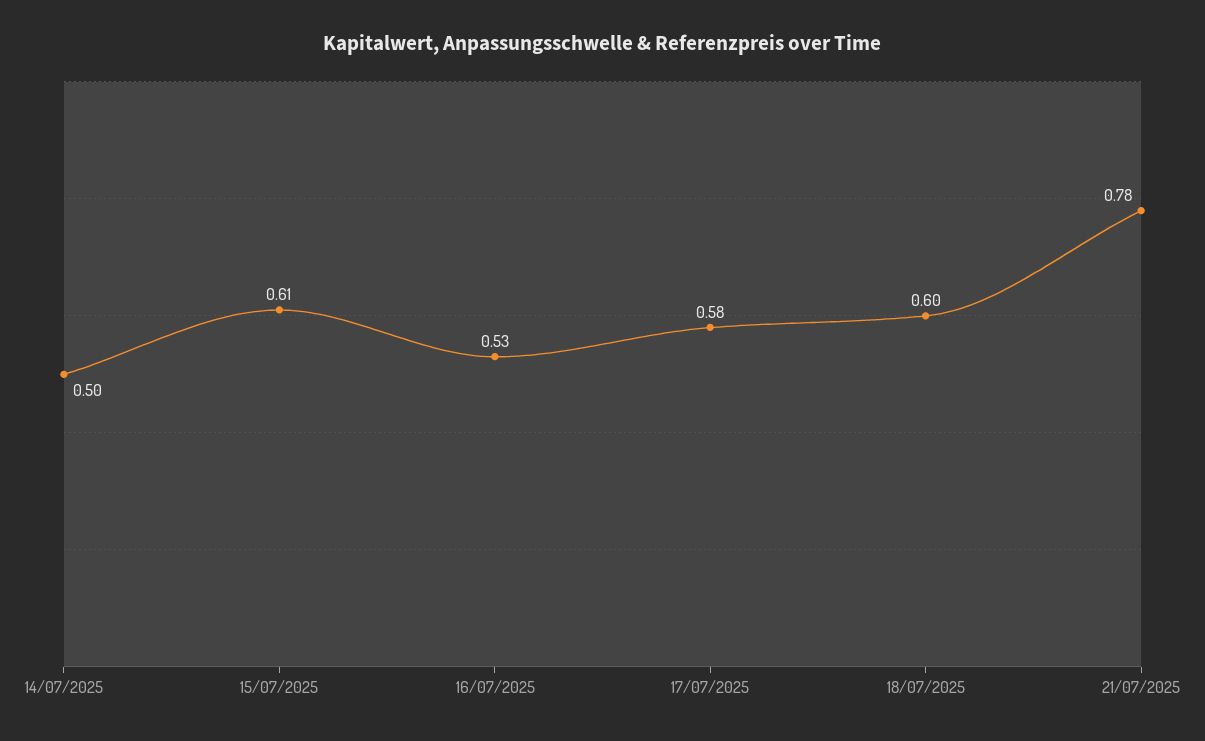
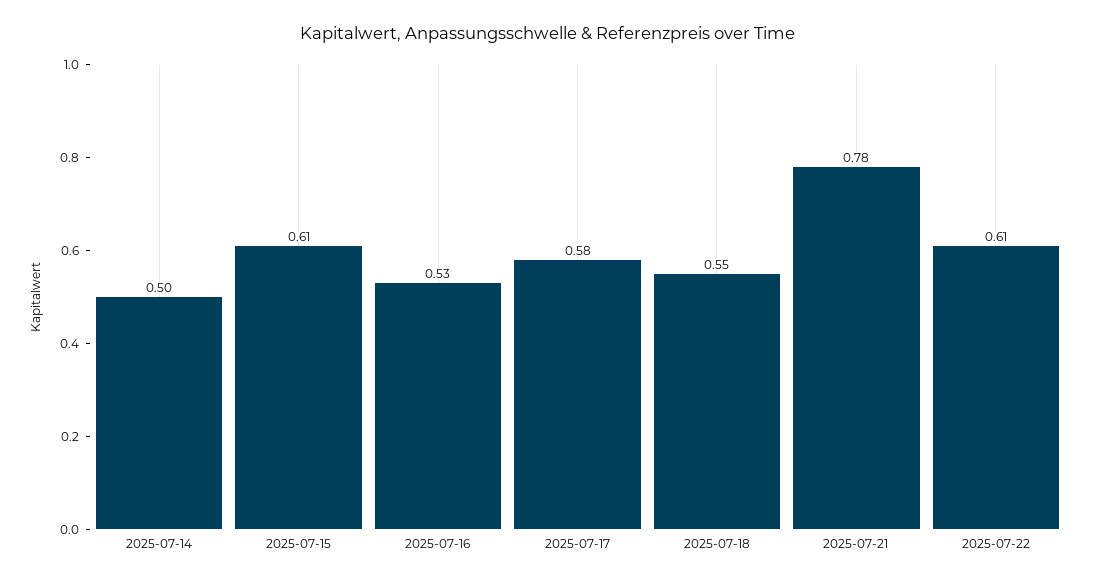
18/07/2025: 0.6 -> 0.55
2025-07-22: none -> 0.61

